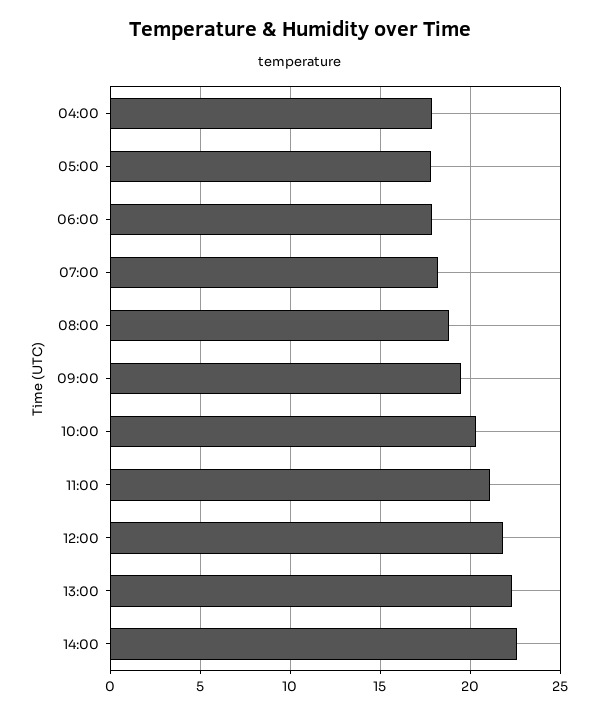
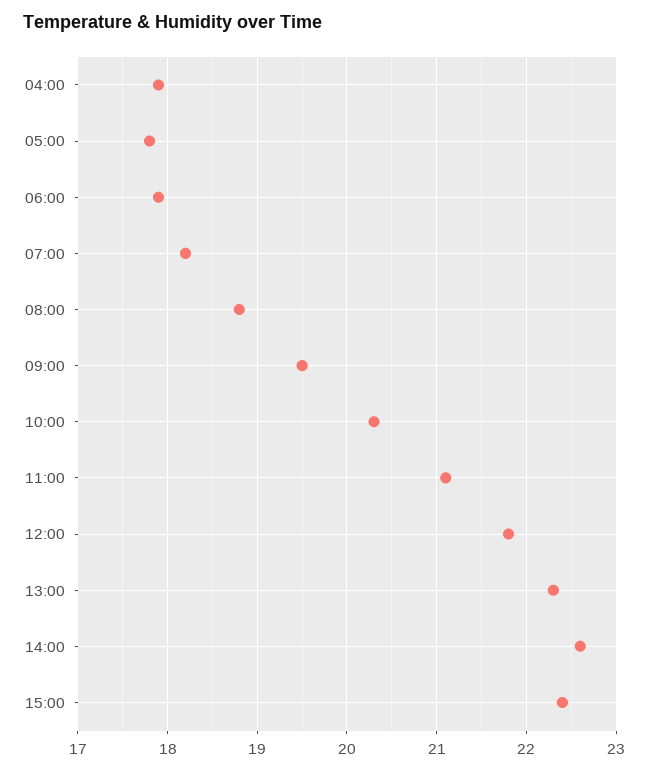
15:00: none -> 22.4

